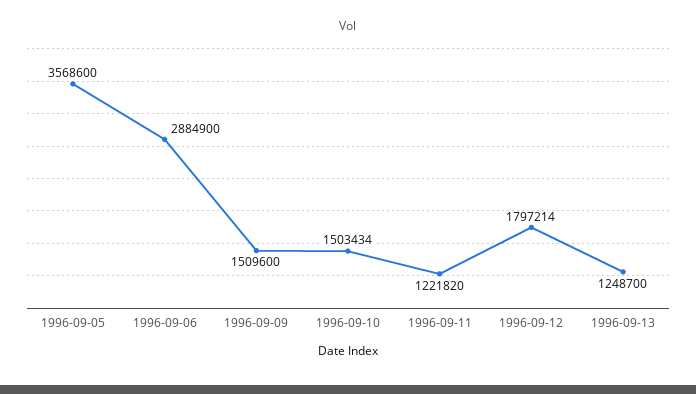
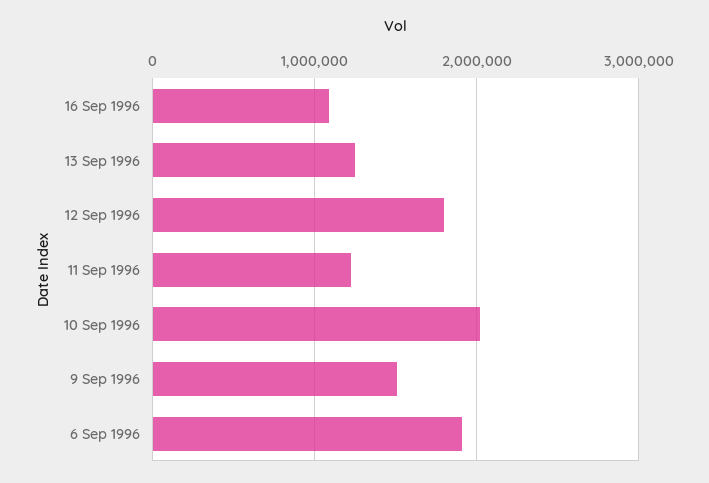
1996-09-05: 3568600 -> none
1996-09-06: 2884900 -> 1900000
1996-09-10: 1503434 -> 2000000
16 Sep 1996: none -> 1100000

